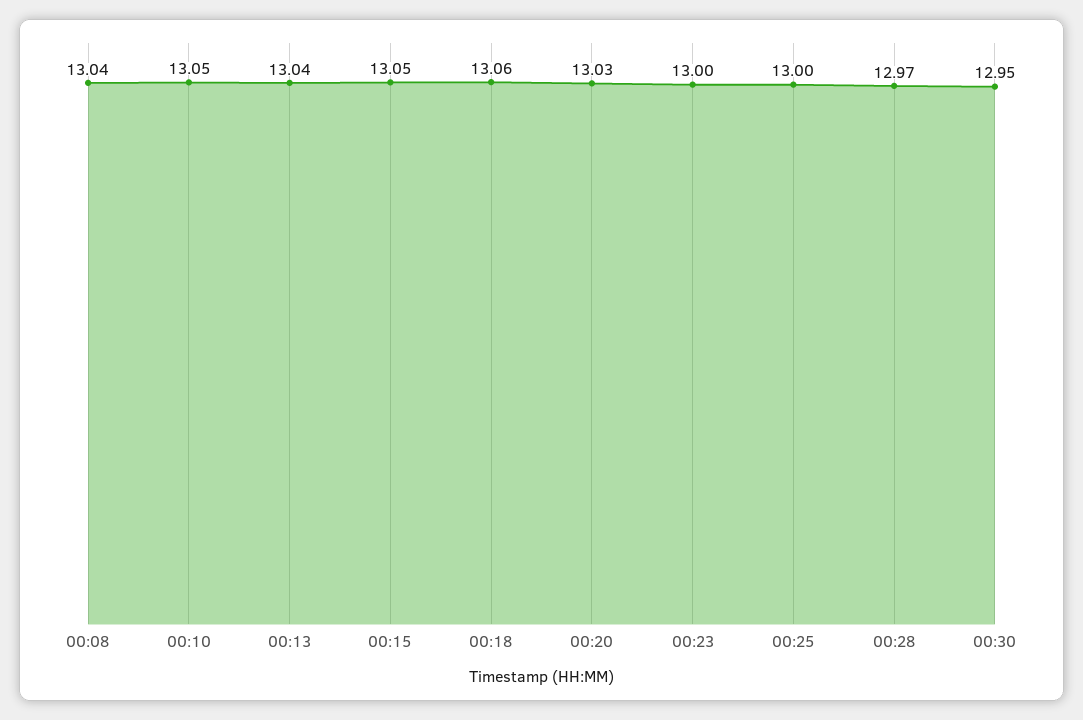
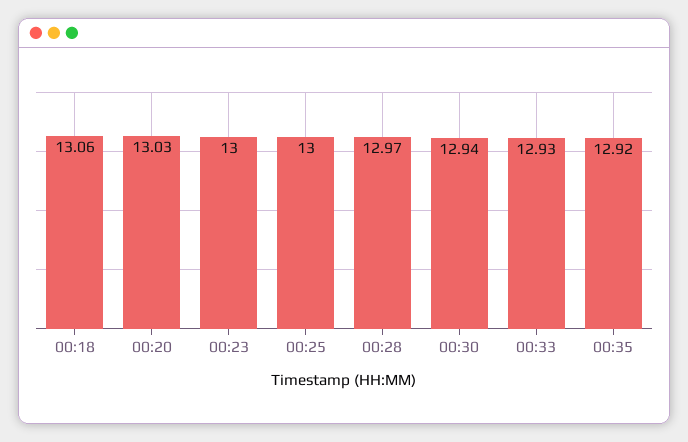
00:08: 13.04 -> none
00:10: 13.05 -> none
00:13: 13.04 -> none
00:15: 13.05 -> none
00:30: 12.95 -> 12.94
00:33: none -> 12.93
00:35: none -> 12.92

